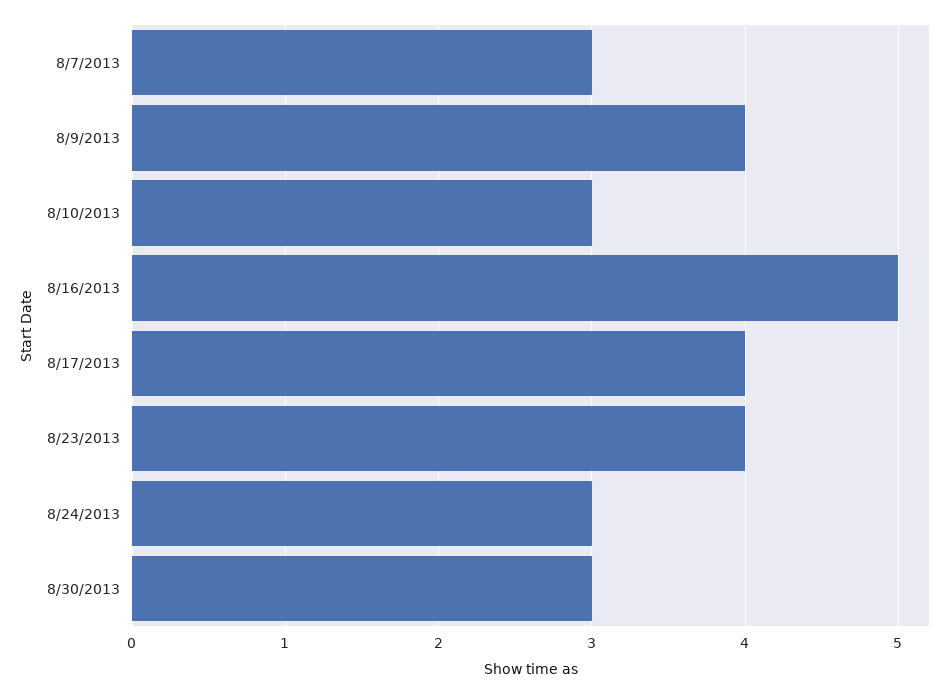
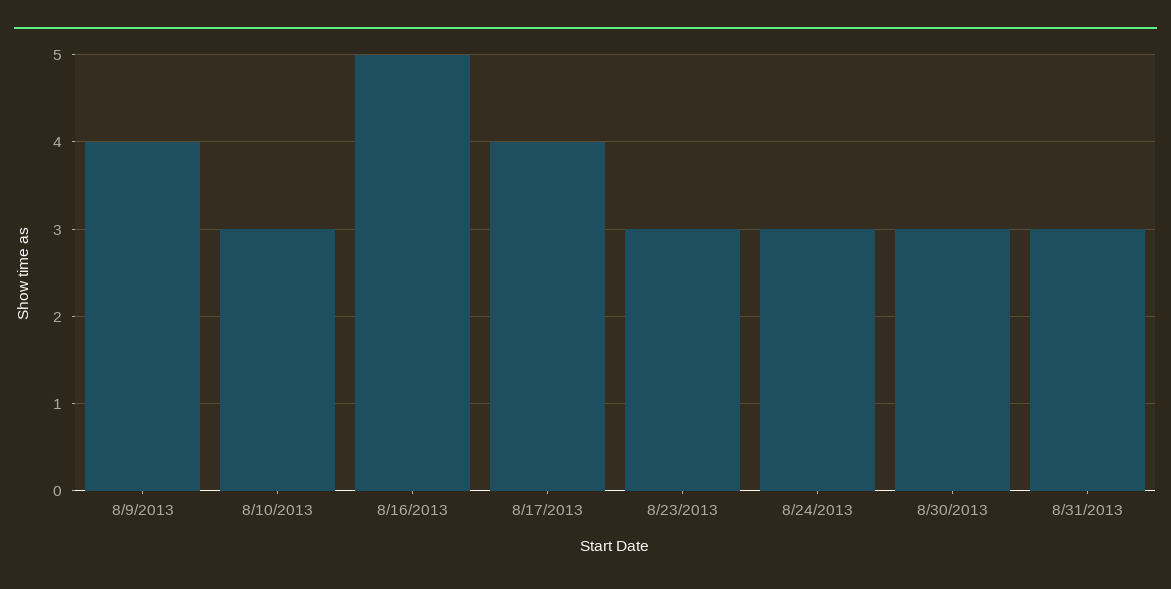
8/7/2013: 3 -> none
8/23/2013: 4 -> 3
8/31/2013: none -> 3

